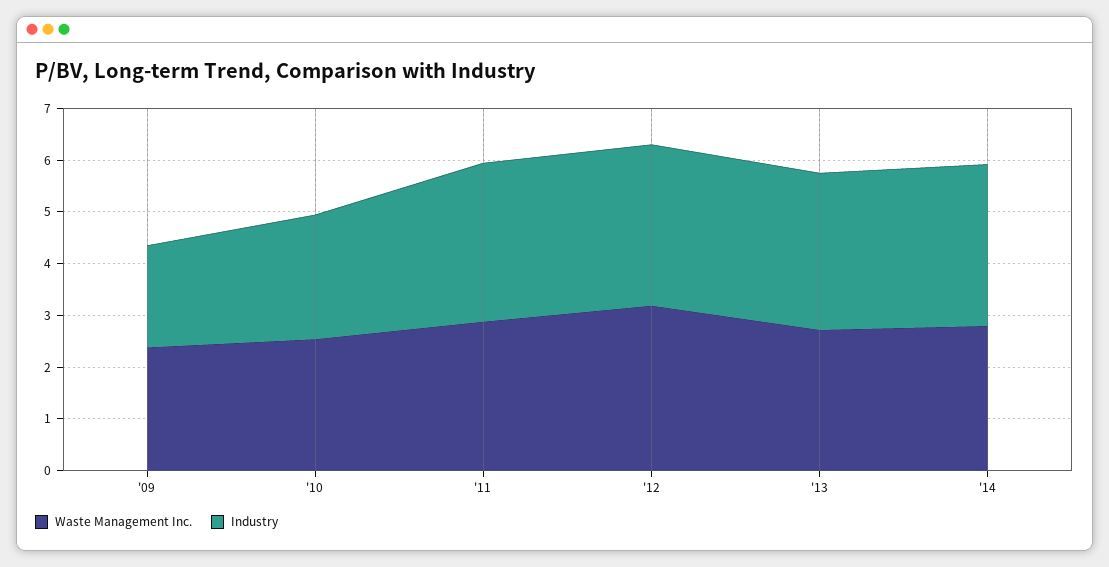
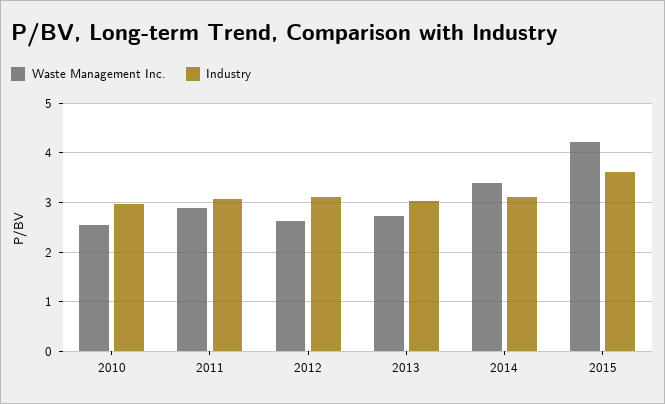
Waste Management Inc., '09: 2.4 -> none
Industry, '09: 2 -> none
Industry, '10: 2.4 -> 3
Waste Management Inc., '12: 3.2 -> 2.6
Waste Management Inc., '14: 2.8 -> 3.4
Waste Management Inc., 2015: none -> 4.2
Industry, 2015: none -> 3.6

